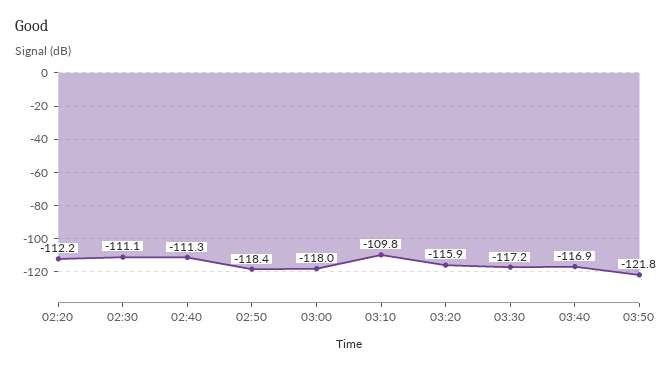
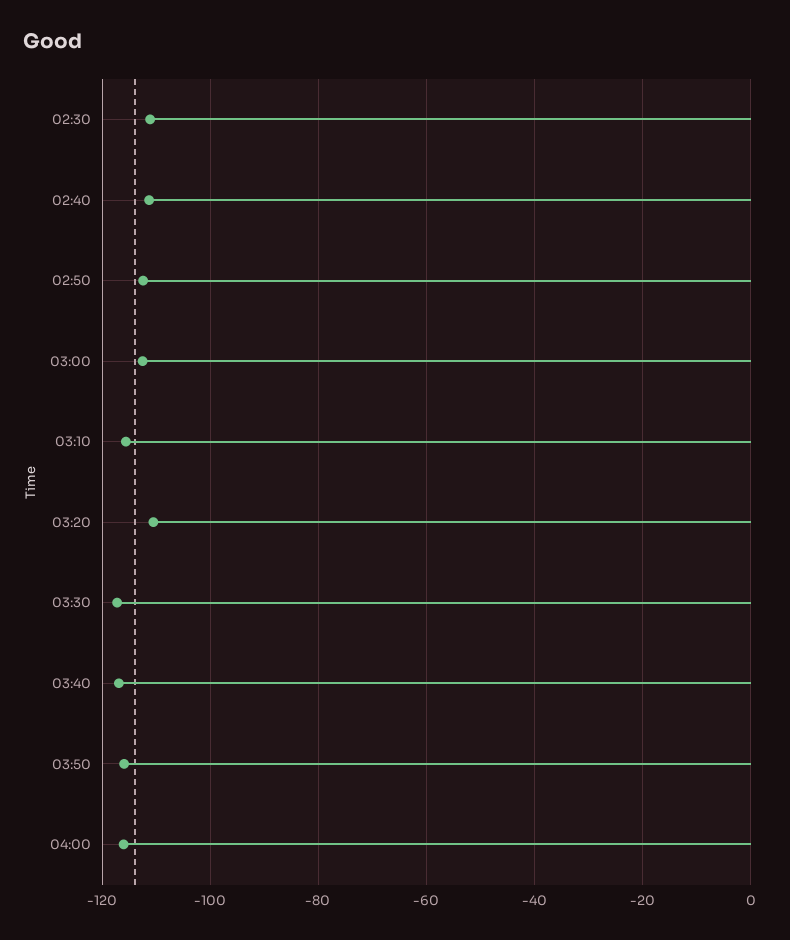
02:20: -112.2 -> none
02:50: -118.4 -> -112
03:00: -118 -> -112
03:10: -109.8 -> -116
03:20: -115.9 -> -110
03:50: -121.8 -> -116
04:00: none -> -116

